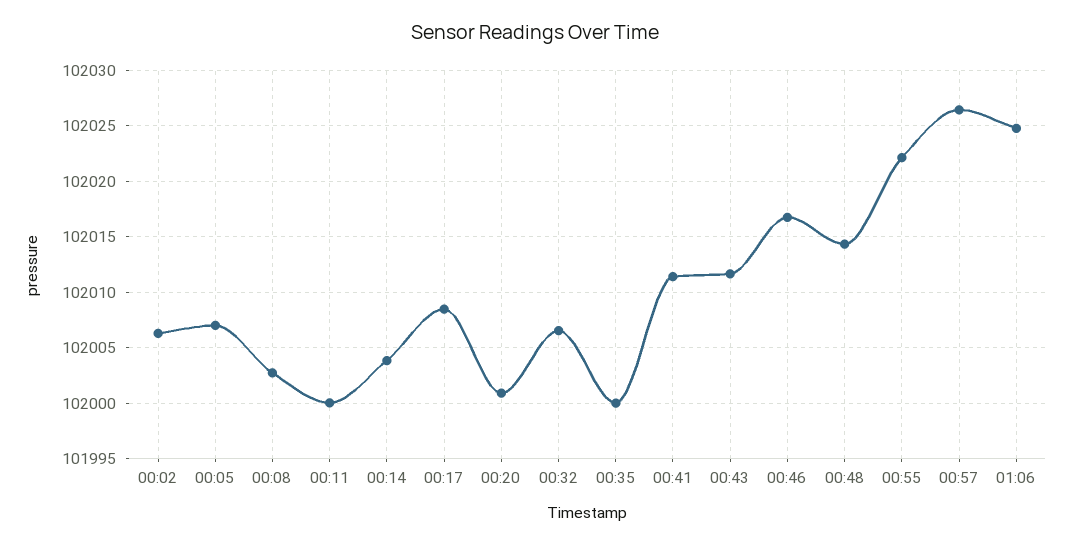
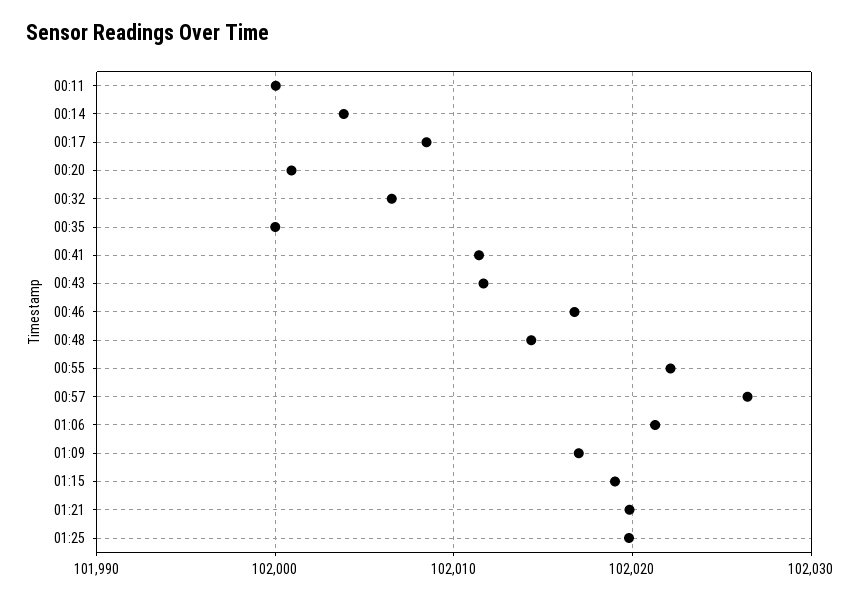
00:02: 102006 -> none
00:05: 102007 -> none
00:08: 102003 -> none
01:06: 102025 -> 102021
01:09: none -> 102017
01:15: none -> 102019
01:21: none -> 102020
01:25: none -> 102020

